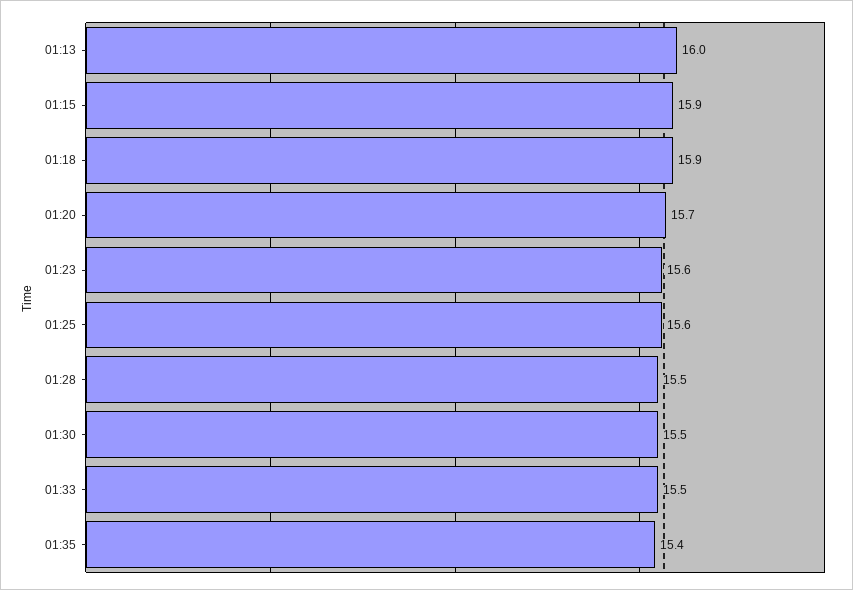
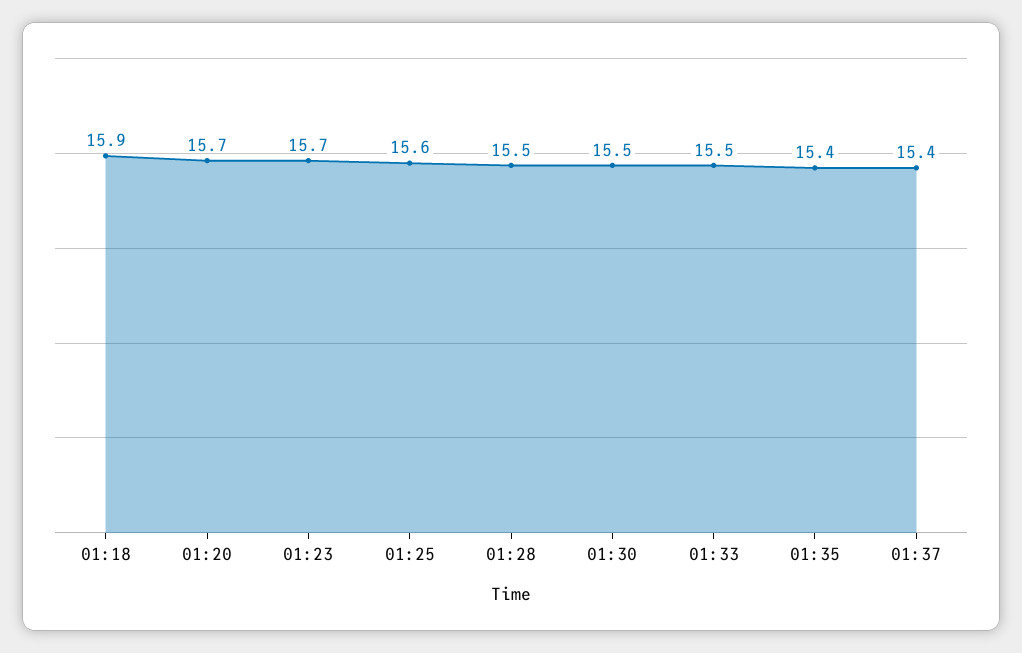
01:13: 16 -> none
01:15: 15.9 -> none
01:23: 15.6 -> 15.7
01:37: none -> 15.4

